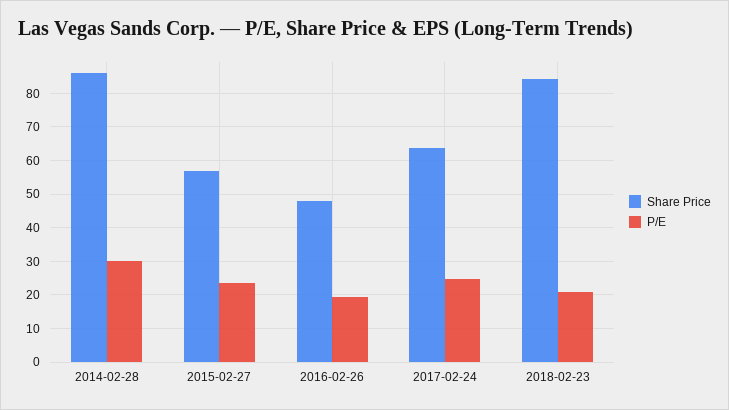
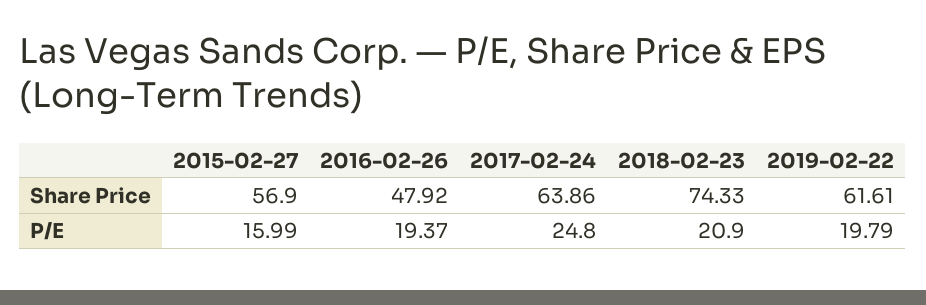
Share Price, 2014-02-28: 86 -> none
P/E, 2014-02-28: 30 -> none
P/E, 2015-02-27: 24 -> 15.99
Share Price, 2018-02-23: 84 -> 74.33
Share Price, 2019-02-22: none -> 61.61
P/E, 2019-02-22: none -> 19.79

